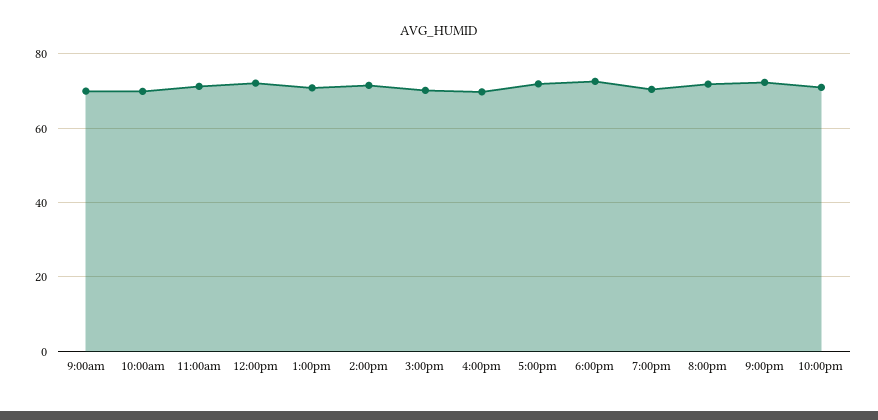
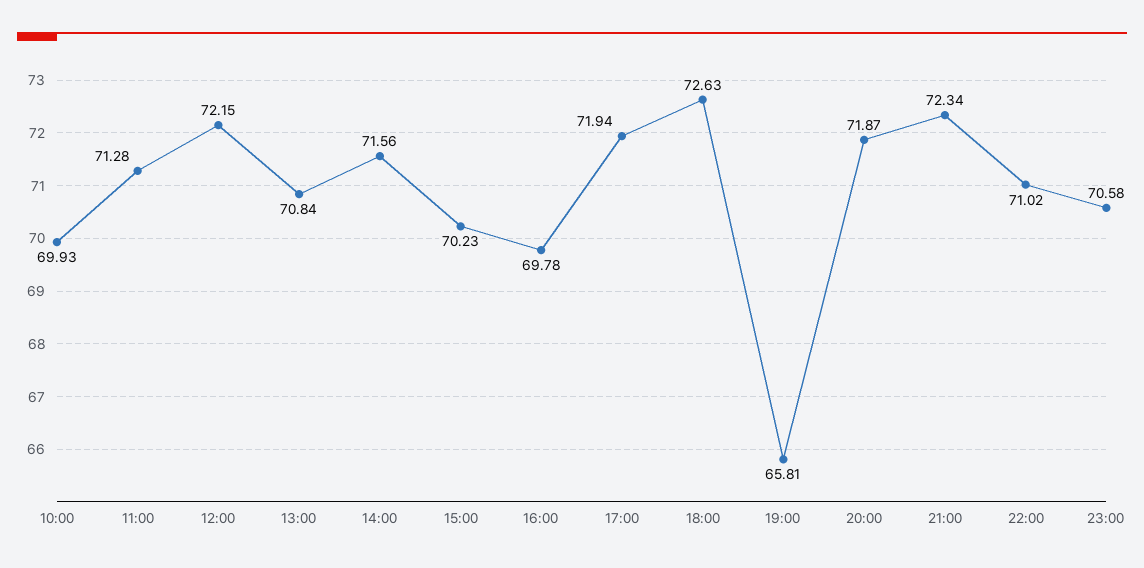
9:00am: 70 -> none
7:00pm: 70 -> 65.81
23:00: none -> 70.58

